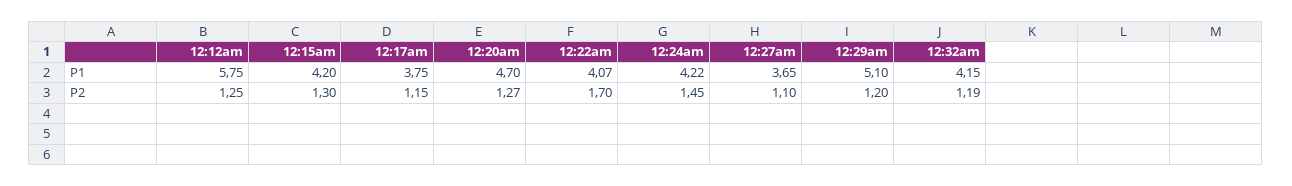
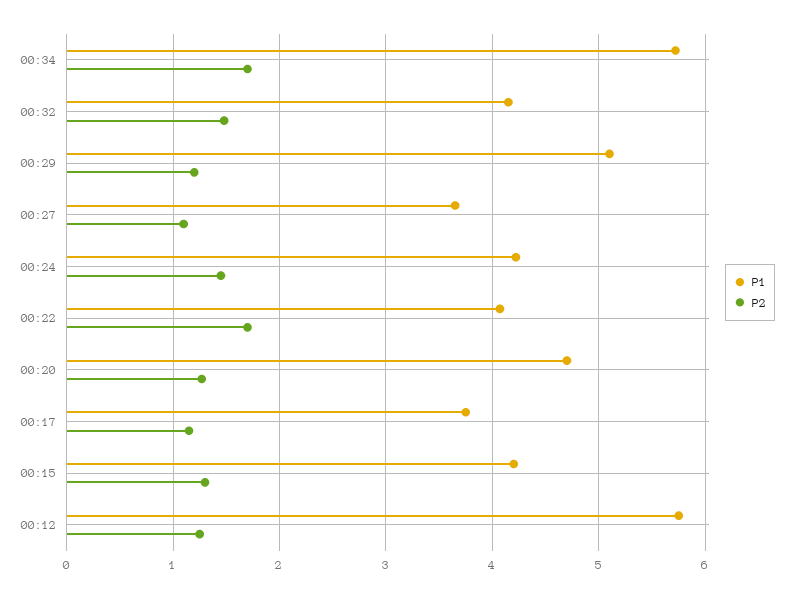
P2, 12:32am: 1.19 -> 1.5
P1, 00:34: none -> 5.7
P2, 00:34: none -> 1.7

